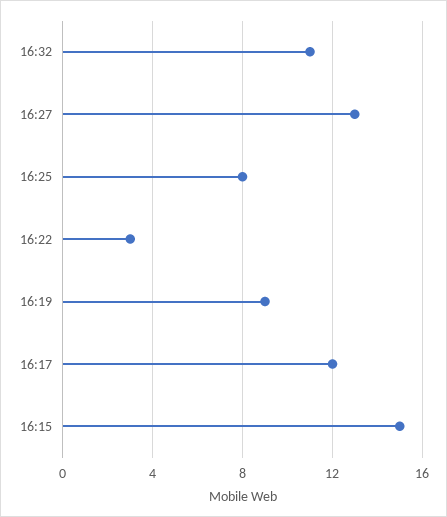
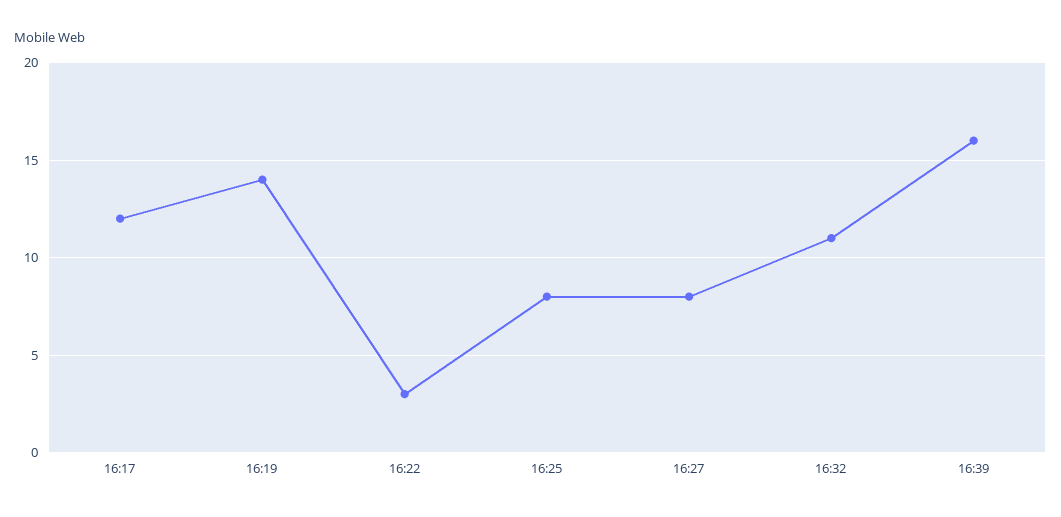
16:27: 13 -> 8
16:19: 9 -> 14
16:15: 15 -> none
16:39: none -> 16

